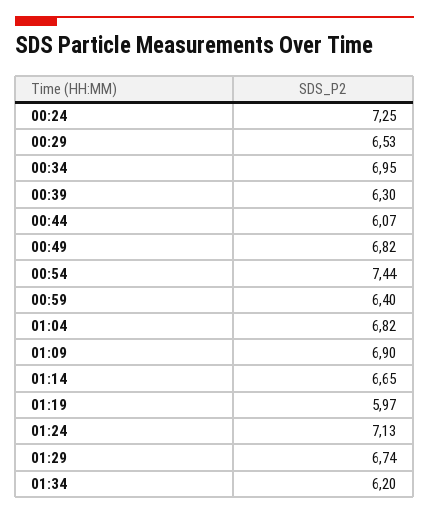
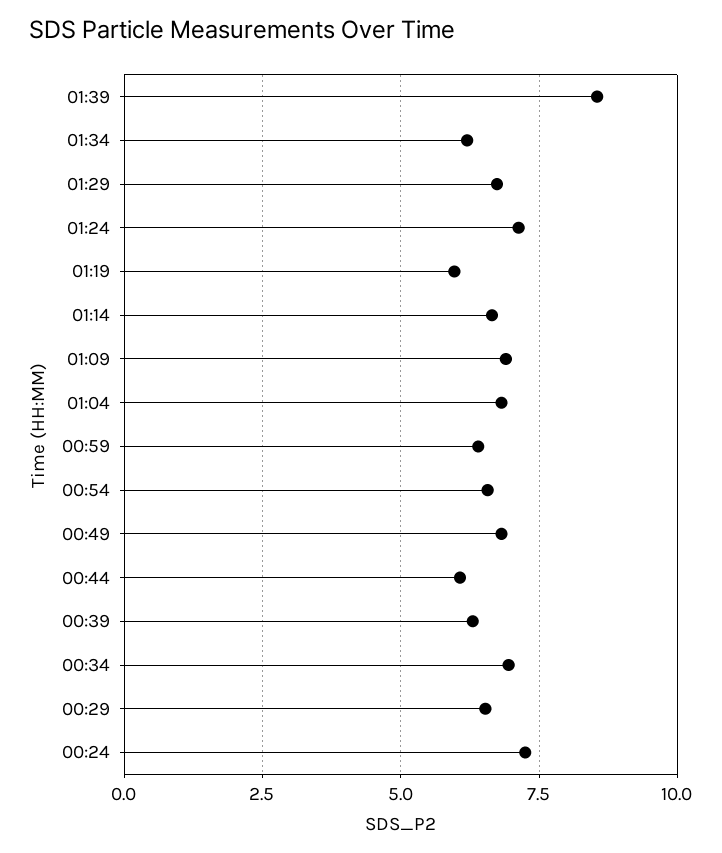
00:54: 7.44 -> 6.5
01:39: none -> 8.5

